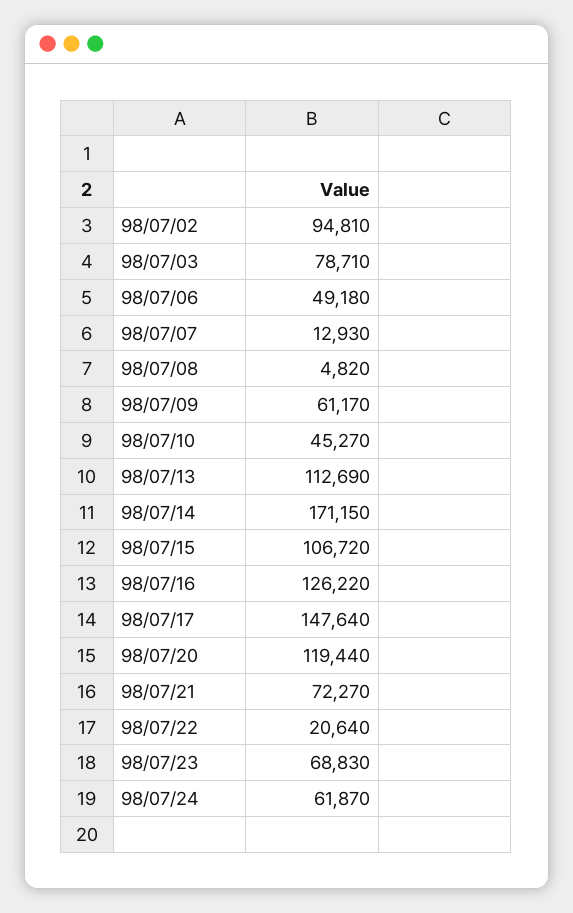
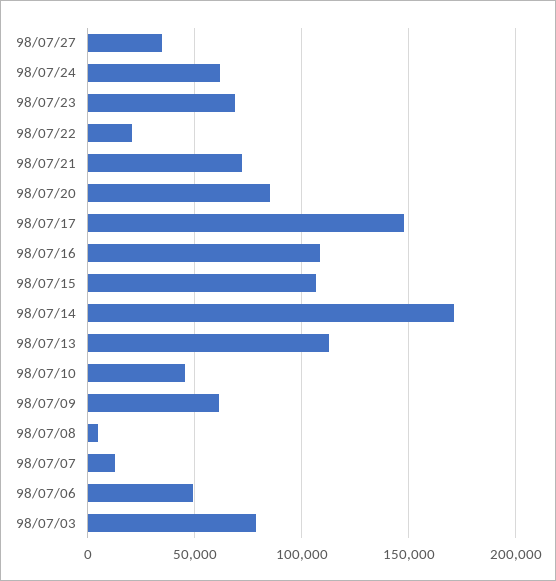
98/07/02: 94810 -> none
98/07/16: 126220 -> 110000
98/07/20: 119440 -> 85000
98/07/27: none -> 35000

